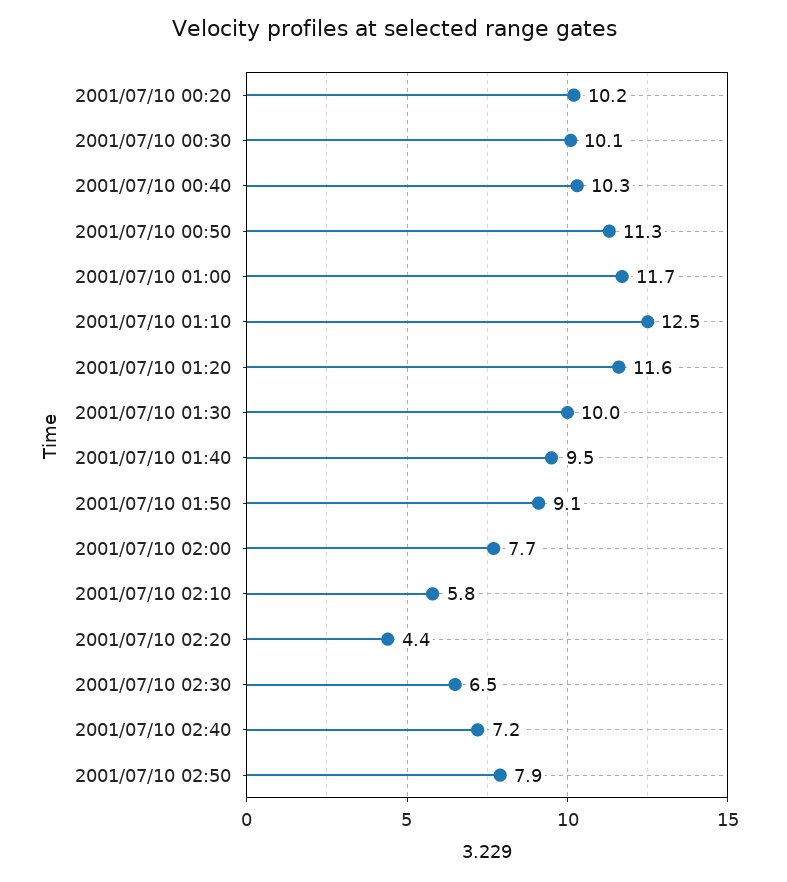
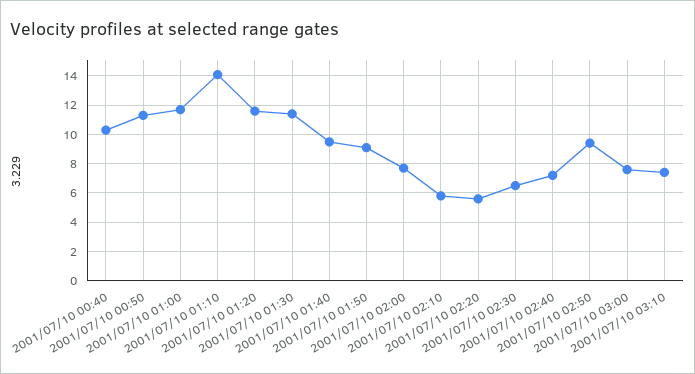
2001/07/10 00:20: 10.2 -> none
2001/07/10 00:30: 10.1 -> none
2001/07/10 01:10: 12.5 -> 14
2001/07/10 01:30: 10 -> 11.5
2001/07/10 02:20: 4.4 -> 5.5
2001/07/10 02:50: 7.9 -> 9.5
2001/07/10 03:00: none -> 7.5
2001/07/10 03:10: none -> 7.5

